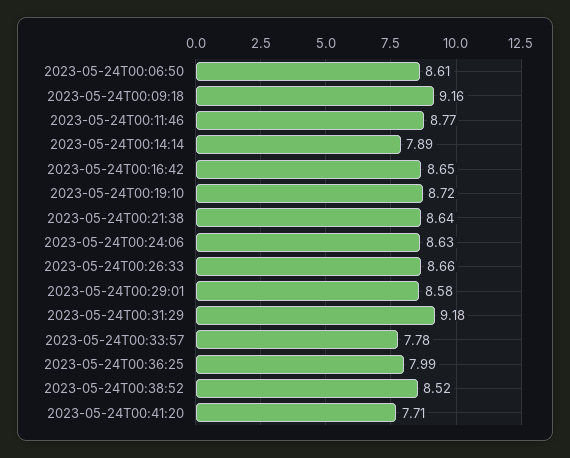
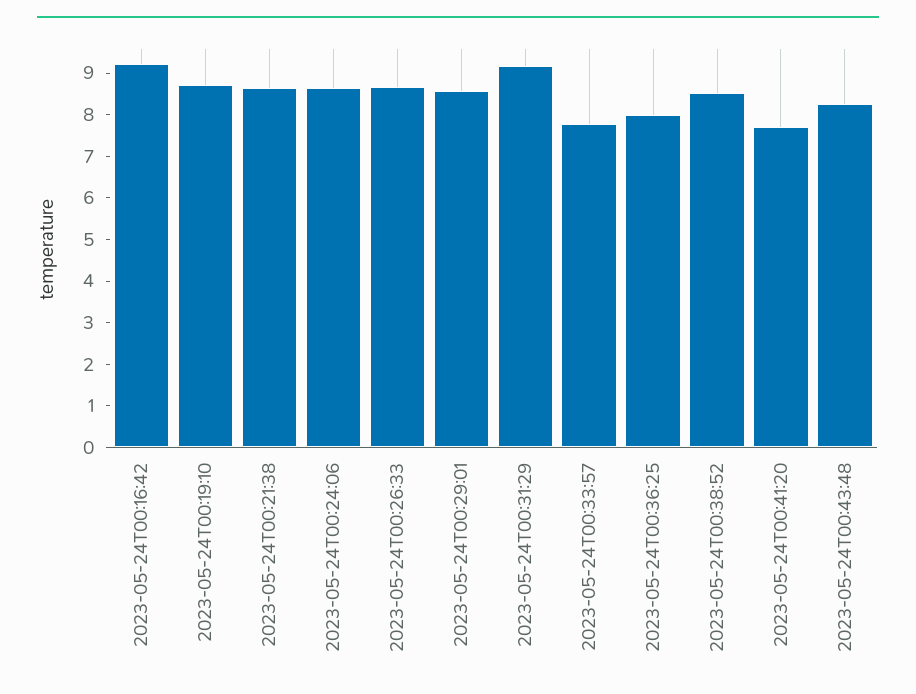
2023-05-24T00:06:50: 8.61 -> none
2023-05-24T00:09:18: 9.16 -> none
2023-05-24T00:11:46: 8.77 -> none
2023-05-24T00:14:14: 7.89 -> none
2023-05-24T00:16:42: 8.65 -> 9.2
2023-05-24T00:43:48: none -> 8.2

